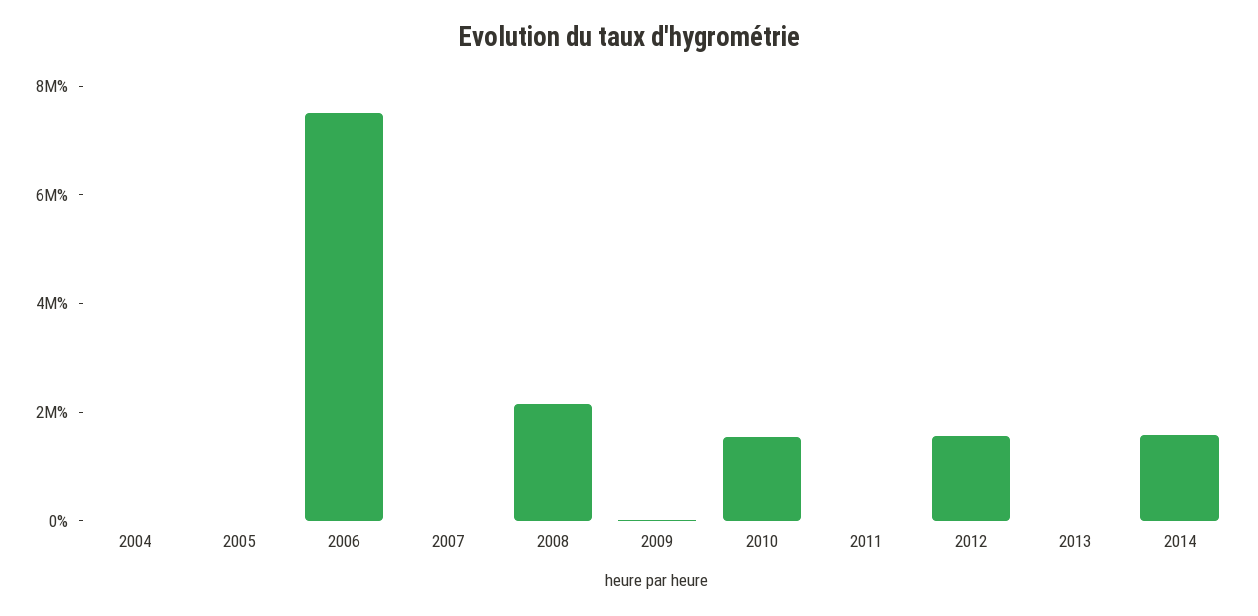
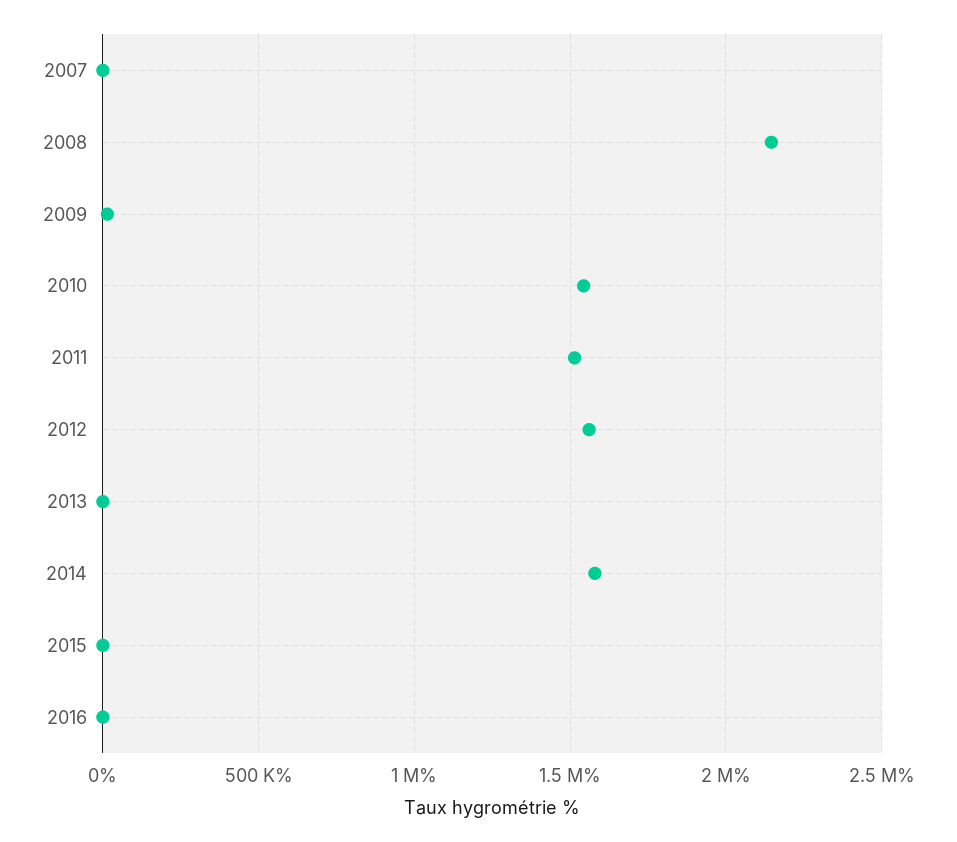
2004: 0 -> none
2005: 0 -> none
2006: 7500000 -> none
2011: 0 -> 1500000
2015: none -> 0
2016: none -> 0

